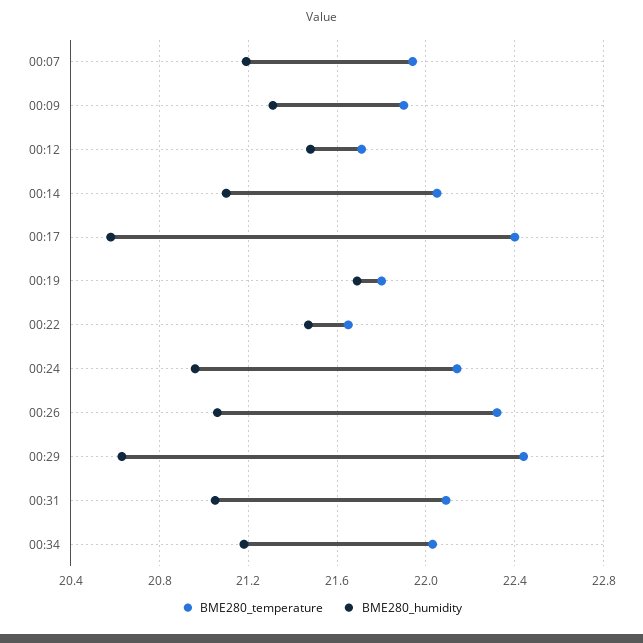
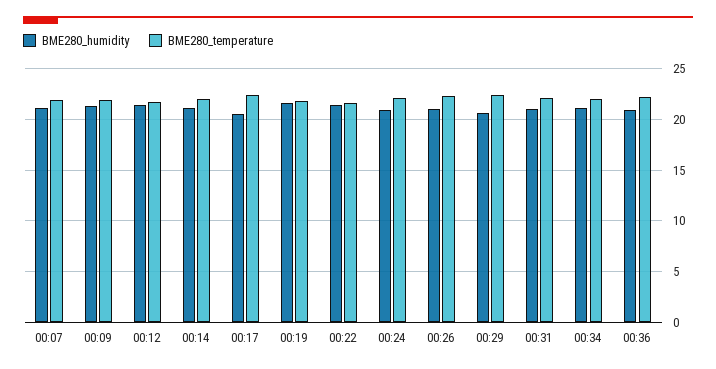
BME280_humidity, 00:36: none -> 21
BME280_temperature, 00:36: none -> 22

